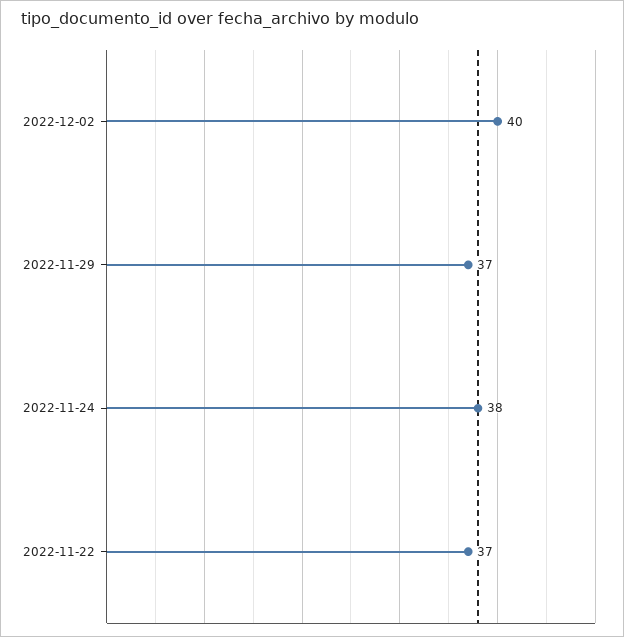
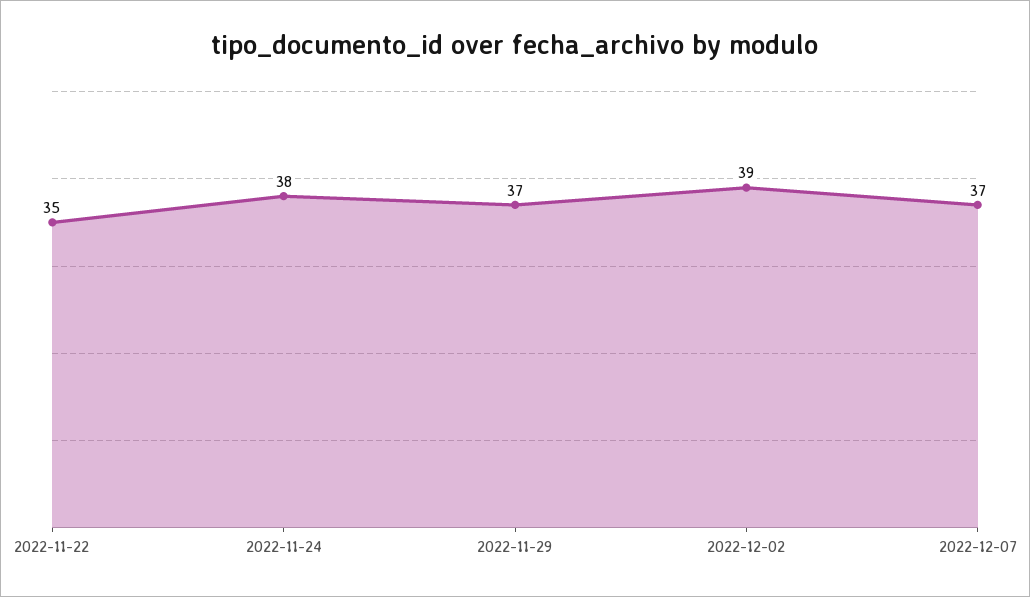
2022-12-02: 40 -> 39
2022-11-22: 37 -> 35
2022-12-07: none -> 37

